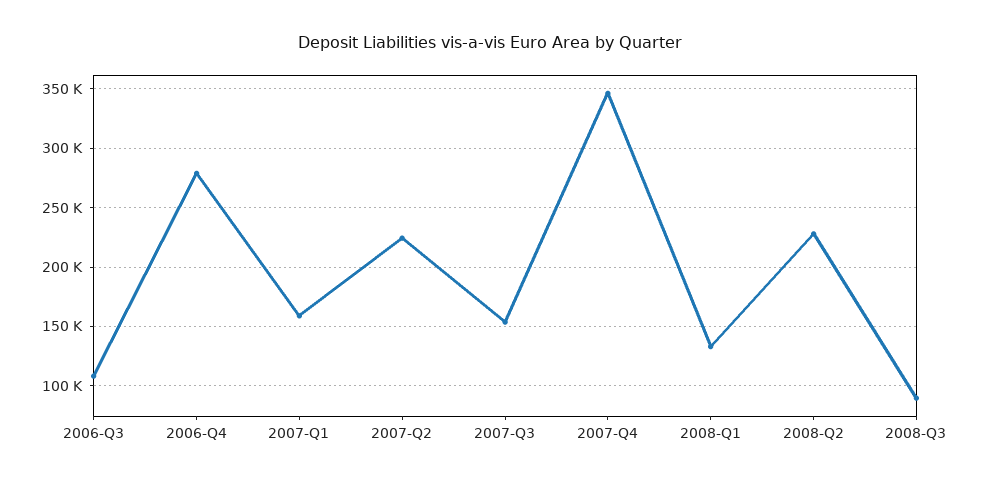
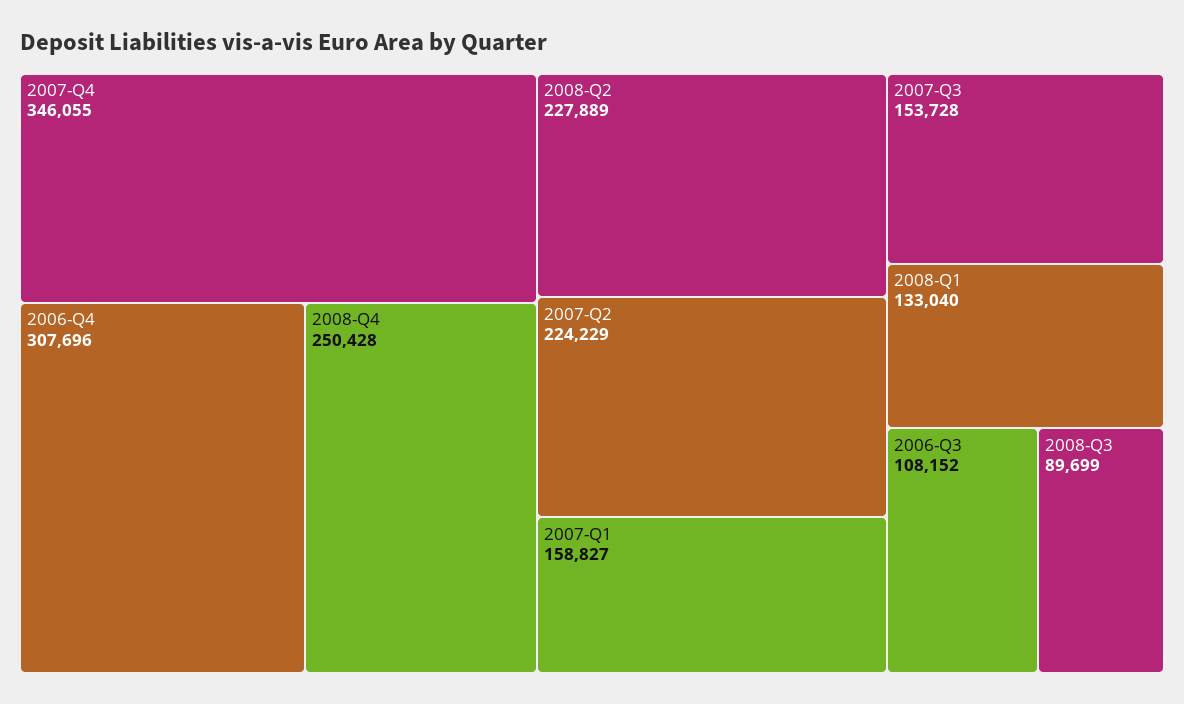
2006-Q4: 280000 -> 307696
2008-Q4: none -> 250428

